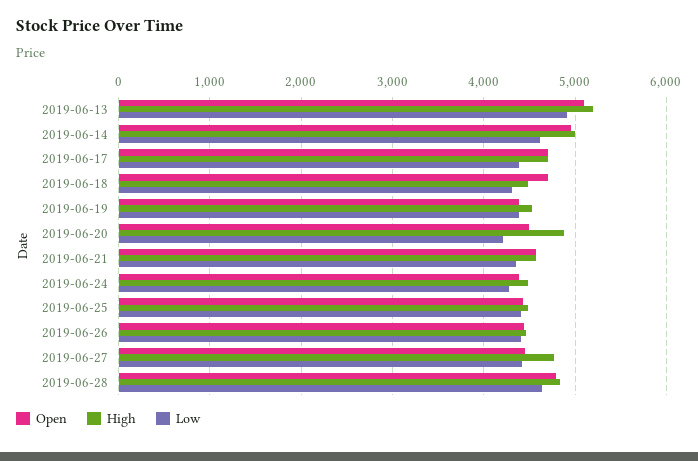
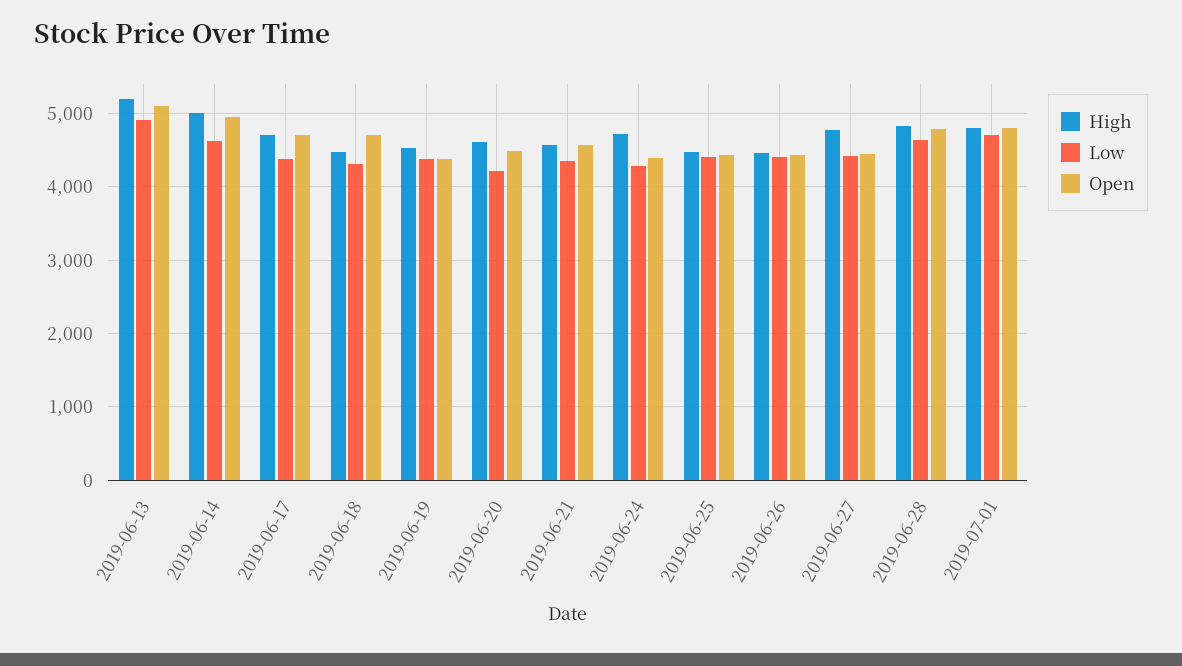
High, 2019-06-20: 4900 -> 4600
High, 2019-06-24: 4500 -> 4700
High, 2019-07-01: none -> 4800
Low, 2019-07-01: none -> 4700
Open, 2019-07-01: none -> 4800

